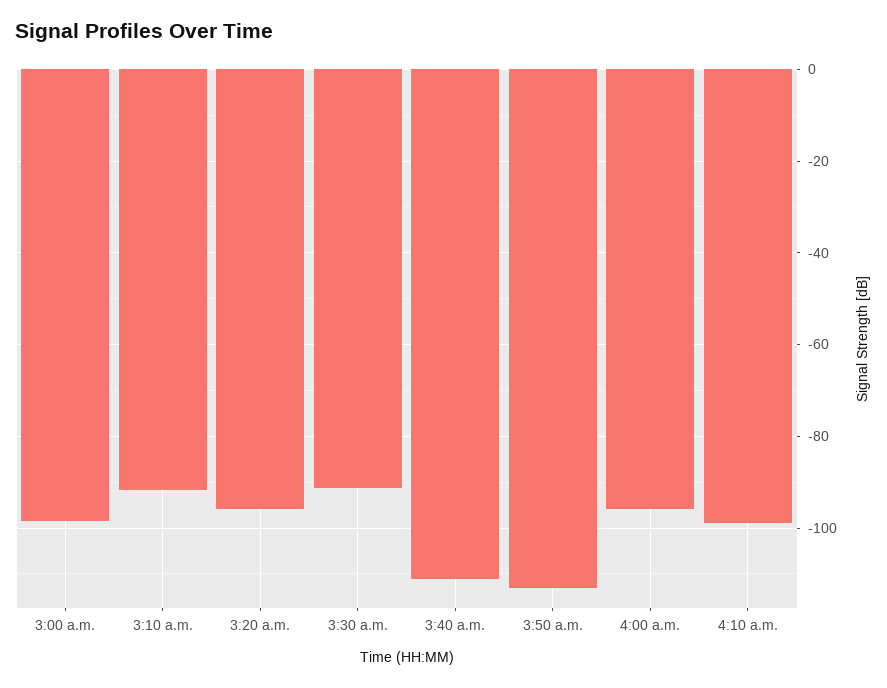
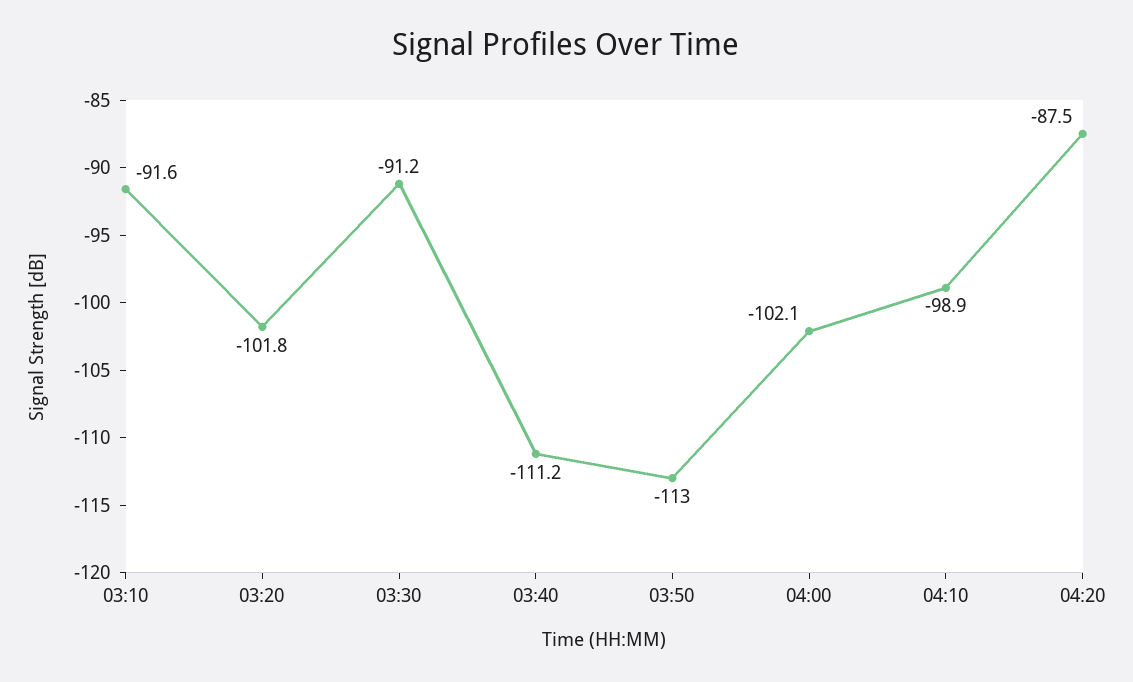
3:00 a.m.: -98 -> none
3:20 a.m.: -96 -> -101.8
4:00 a.m.: -96 -> -102.1
04:20: none -> -87.5

